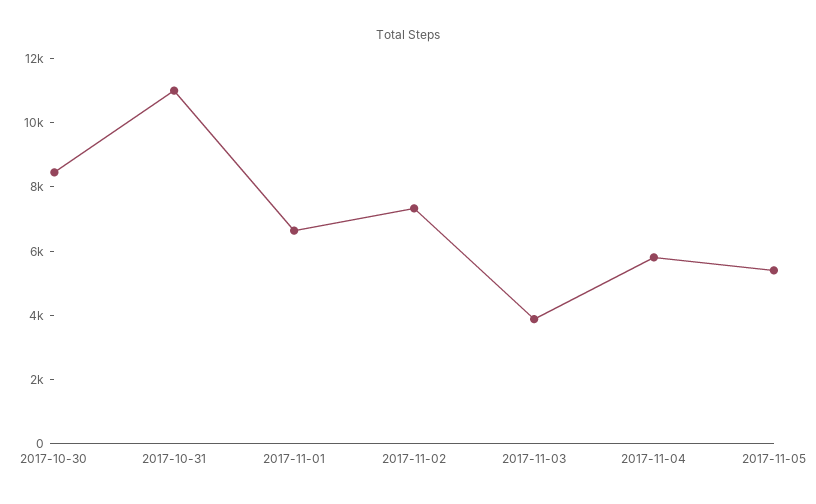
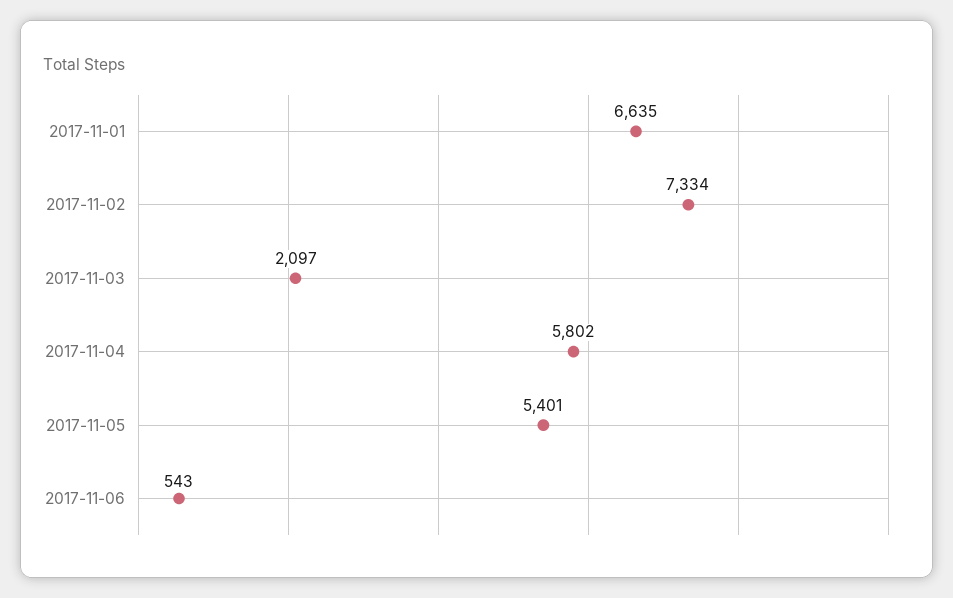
2017-10-30: 8500 -> none
2017-10-31: 11000 -> none
2017-11-03: 4000 -> 2097
2017-11-06: none -> 543

